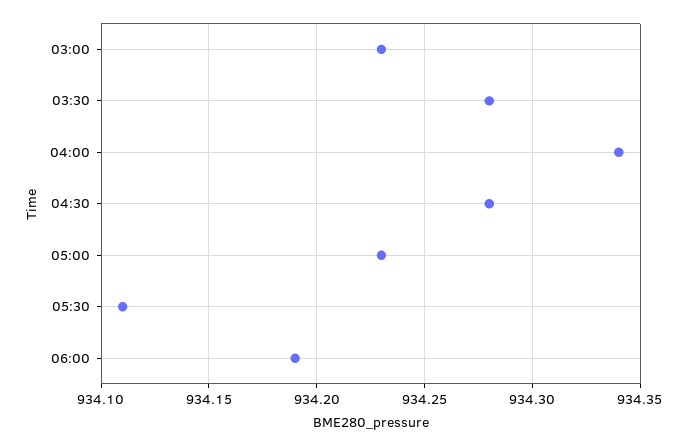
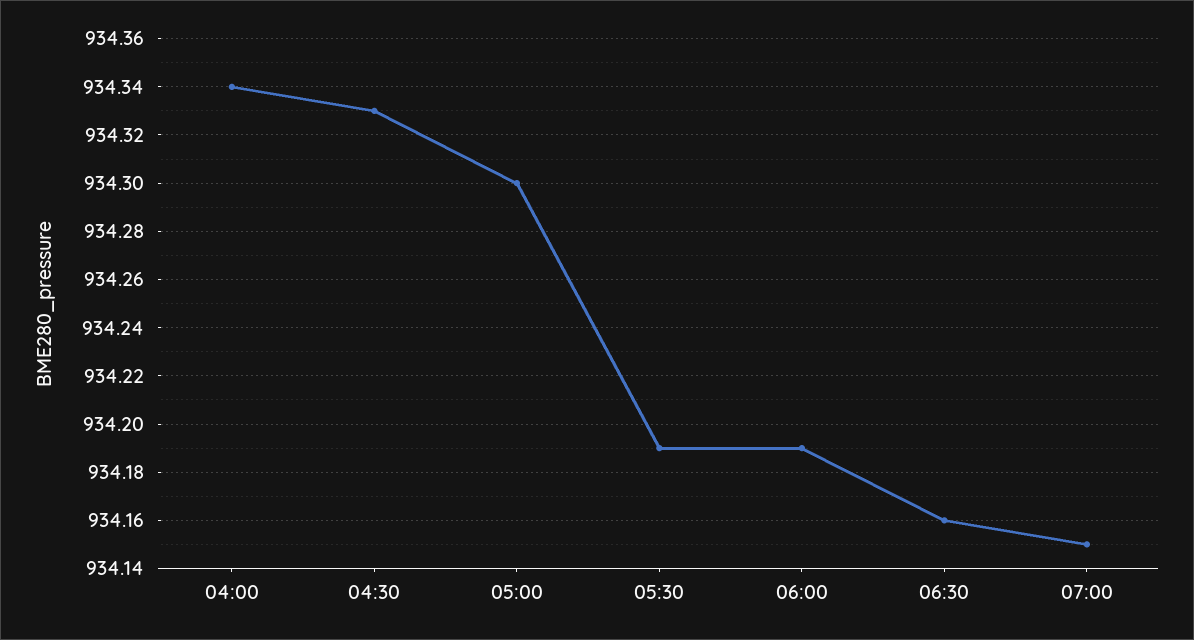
03:00: 934.23 -> none
03:30: 934.28 -> none
04:30: 934.28 -> 934.33
05:00: 934.23 -> 934.3
05:30: 934.11 -> 934.19
06:30: none -> 934.16
07:00: none -> 934.15

